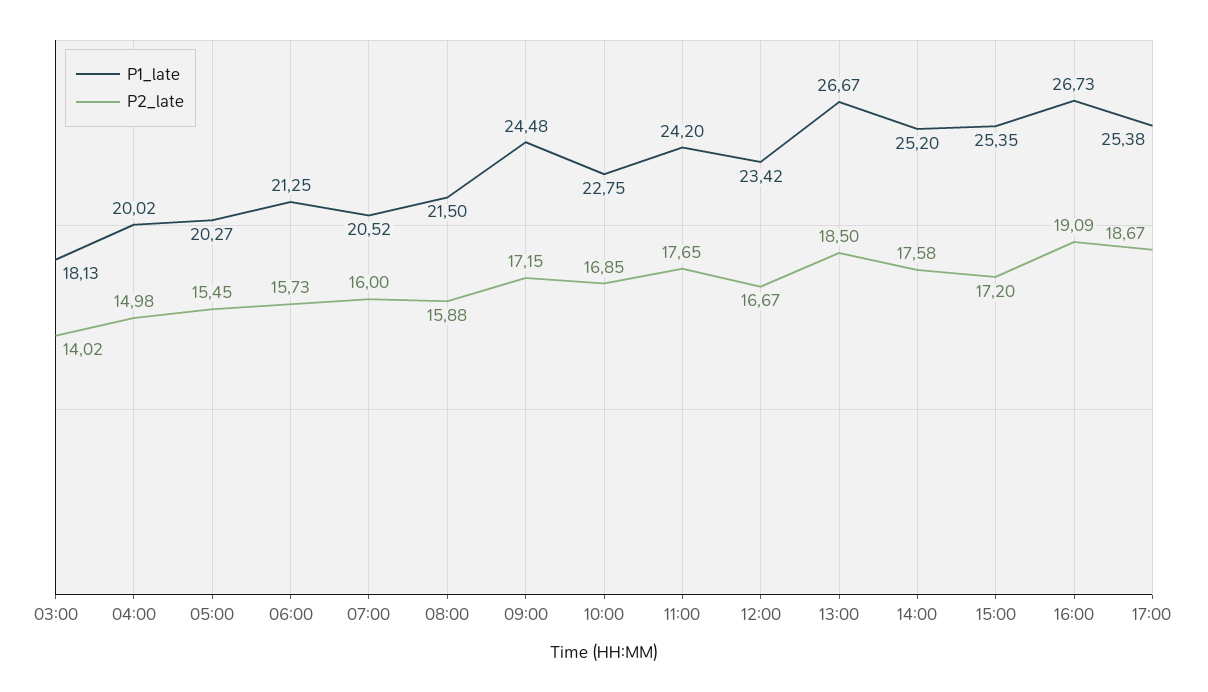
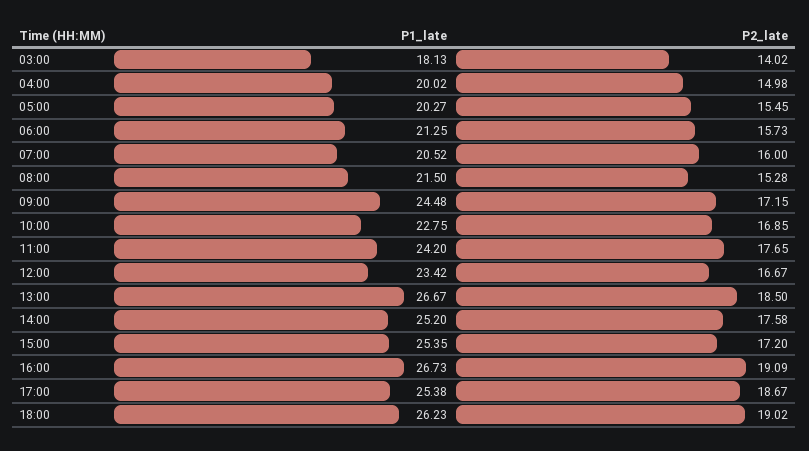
P2_late, 08:00: 15.88 -> 15.28
P1_late, 18:00: none -> 26.23
P2_late, 18:00: none -> 19.02

